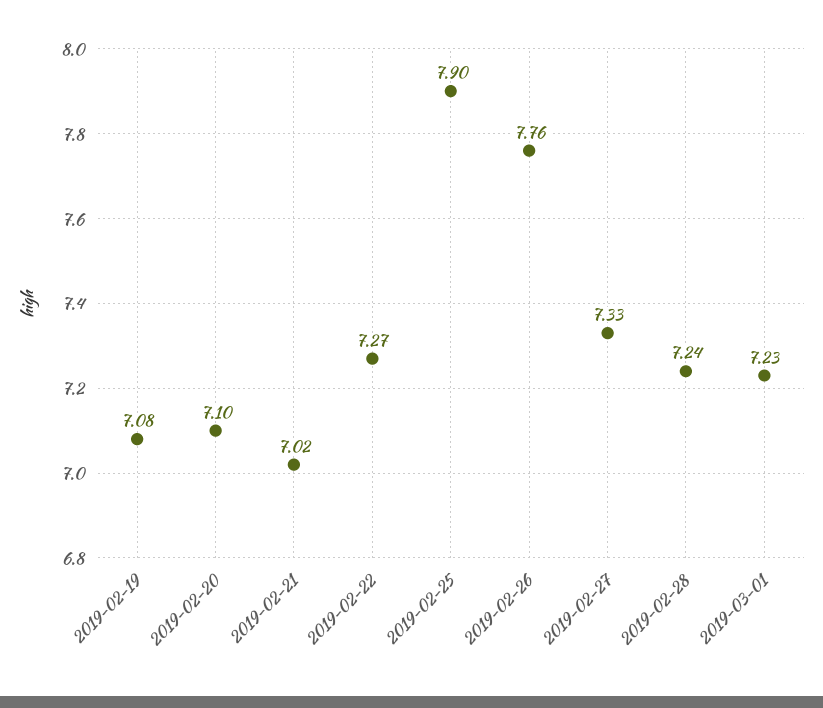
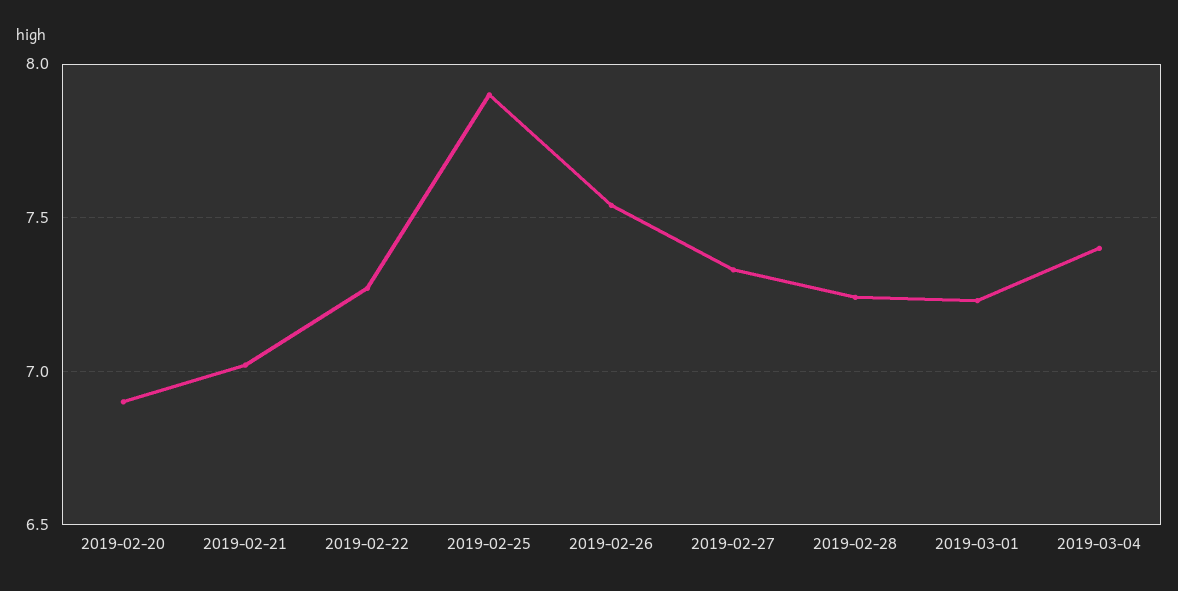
2019-02-19: 7.08 -> none
2019-02-20: 7.1 -> 6.9
2019-02-26: 7.76 -> 7.55
2019-03-04: none -> 7.4

